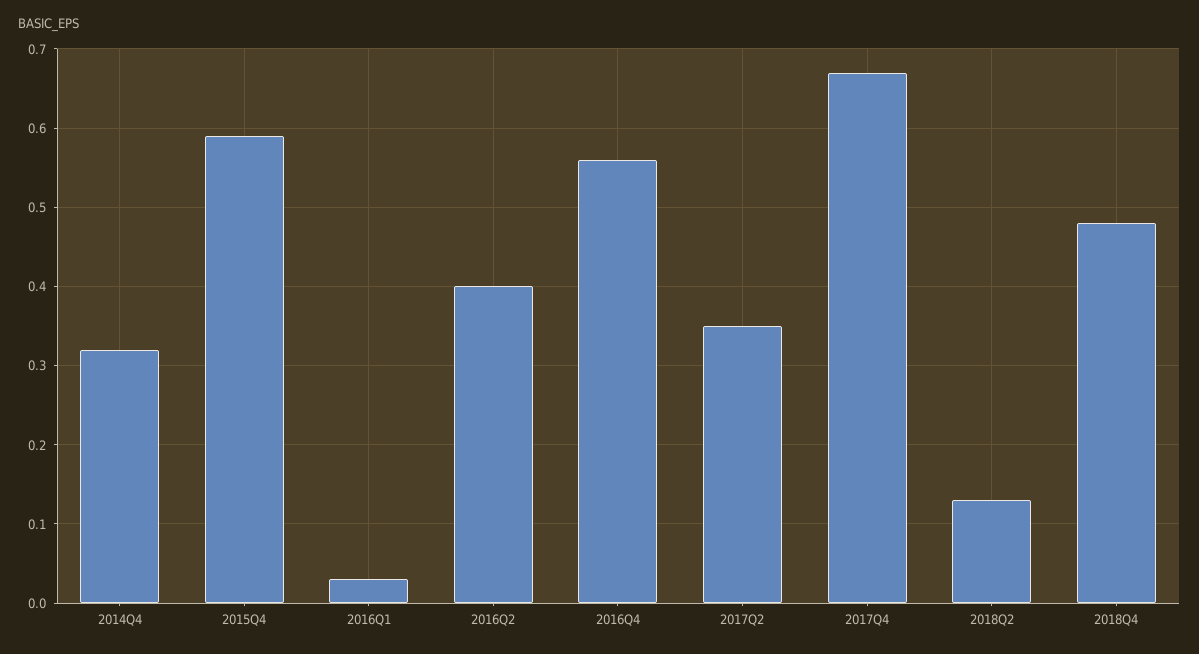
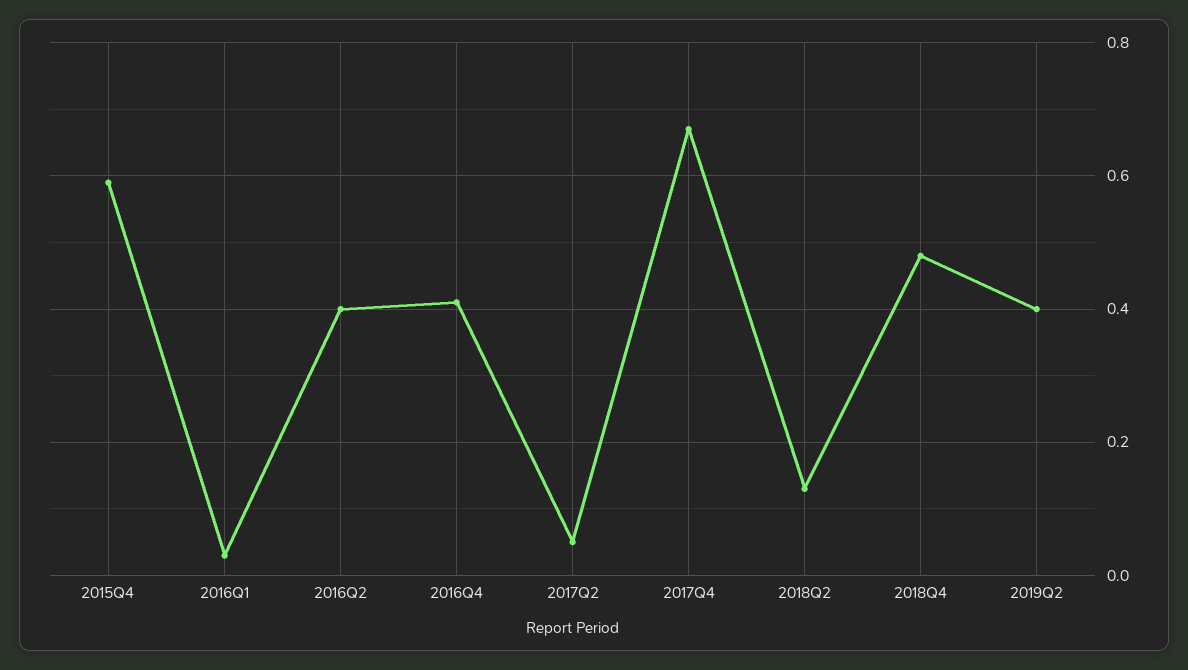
2014Q4: 0.32 -> none
2016Q4: 0.56 -> 0.4
2017Q2: 0.35 -> 0.05
2019Q2: none -> 0.4

